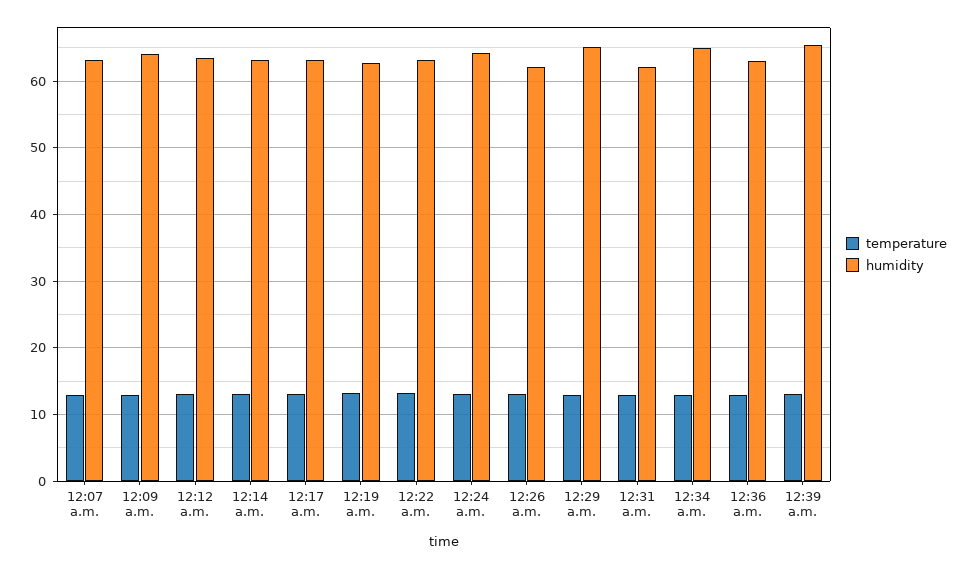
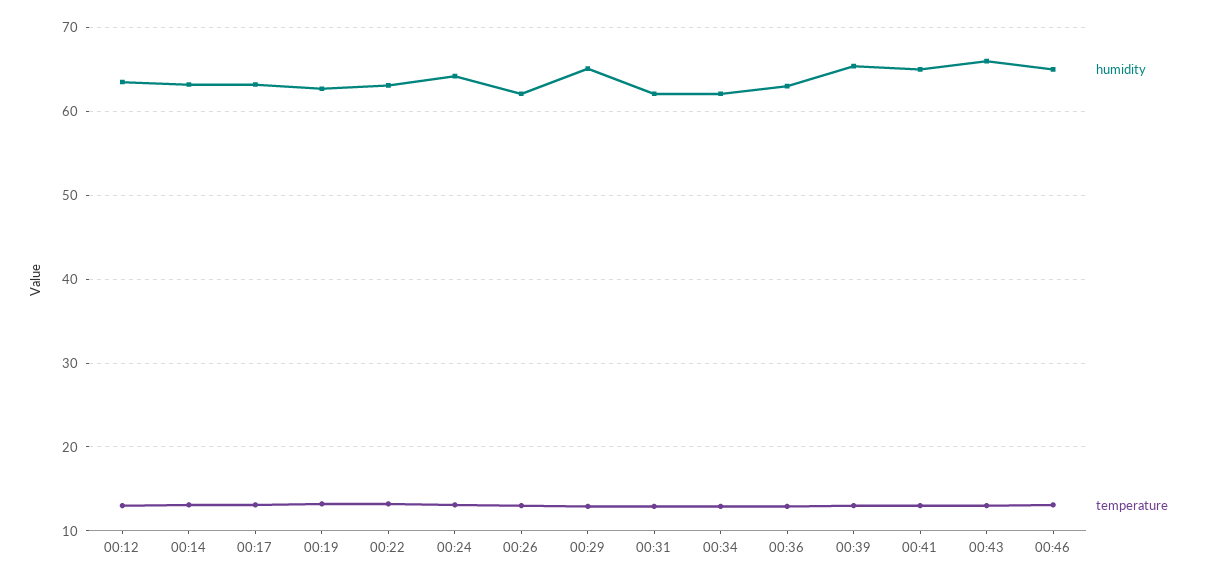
temperature, 12:07 a.m.: 13 -> none
humidity, 12:07 a.m.: 63 -> none
temperature, 12:09 a.m.: 13 -> none
humidity, 12:09 a.m.: 64 -> none
humidity, 12:34 a.m.: 65 -> 62
humidity, 00:41: none -> 65
temperature, 00:41: none -> 13
humidity, 00:43: none -> 66
temperature, 00:43: none -> 13
humidity, 00:46: none -> 65
temperature, 00:46: none -> 13

